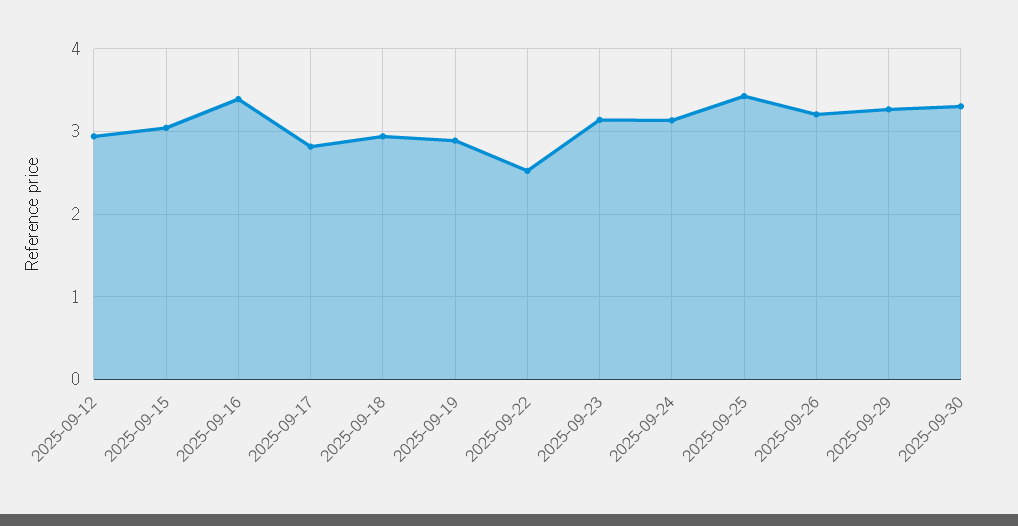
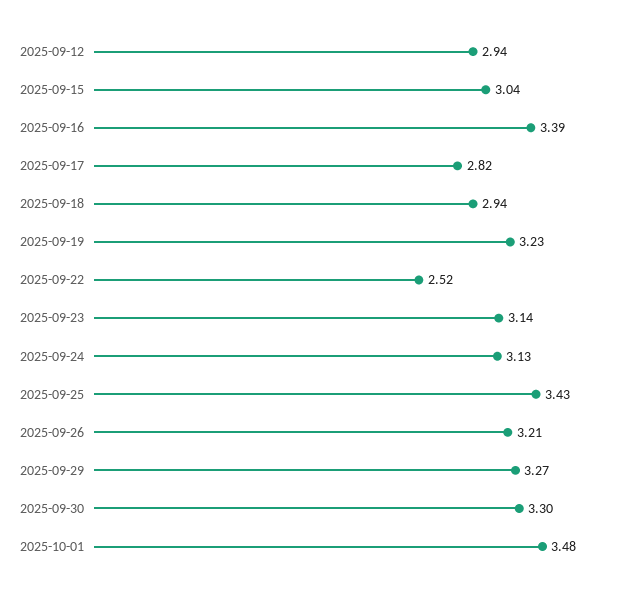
2025-09-19: 2.9 -> 3.23
2025-10-01: none -> 3.48

